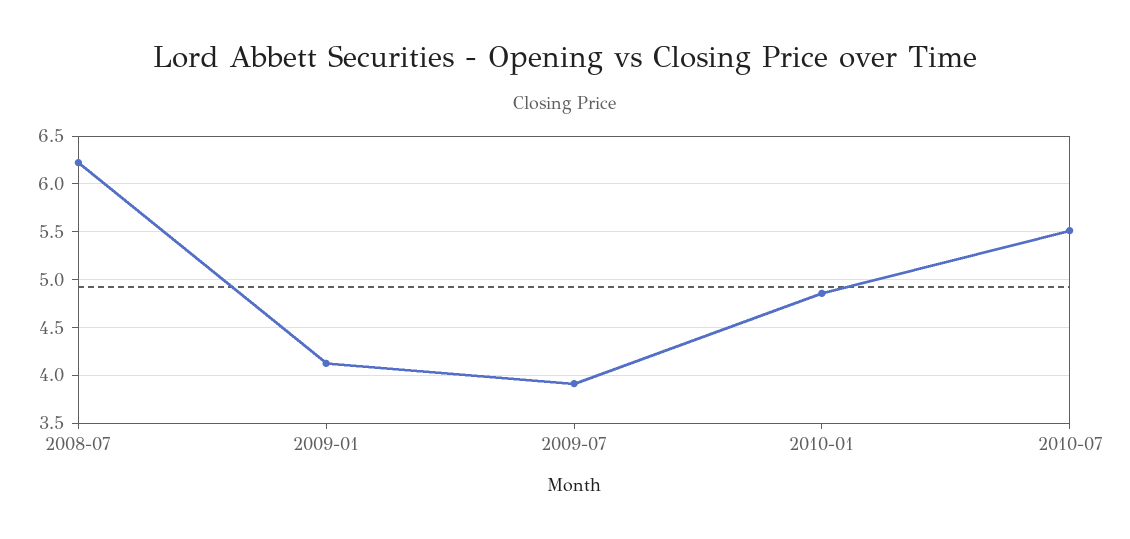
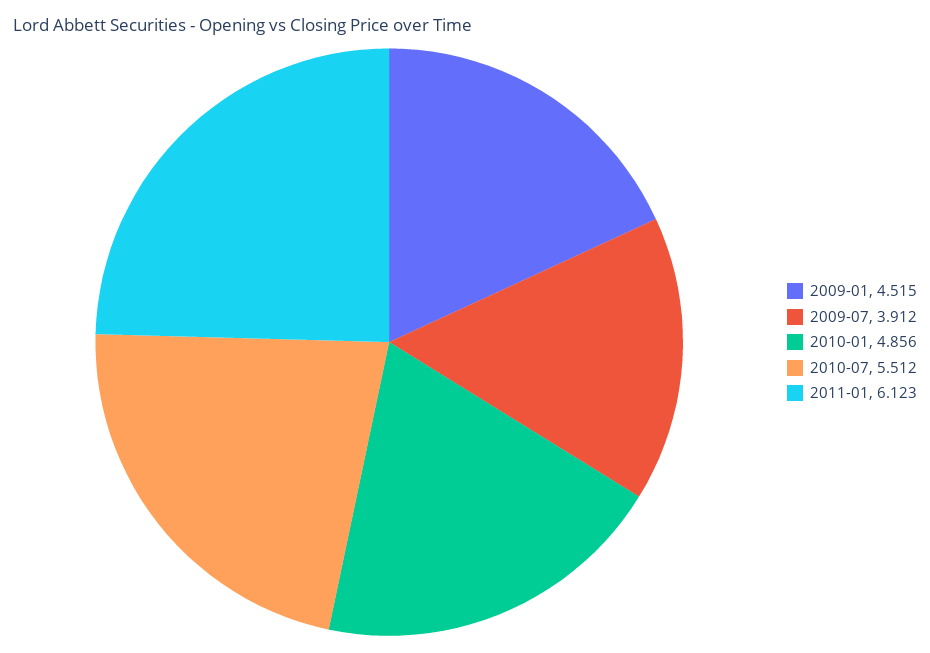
2008-07: 6.2 -> none
2009-01: 4.1 -> 4.515
2011-01: none -> 6.123

